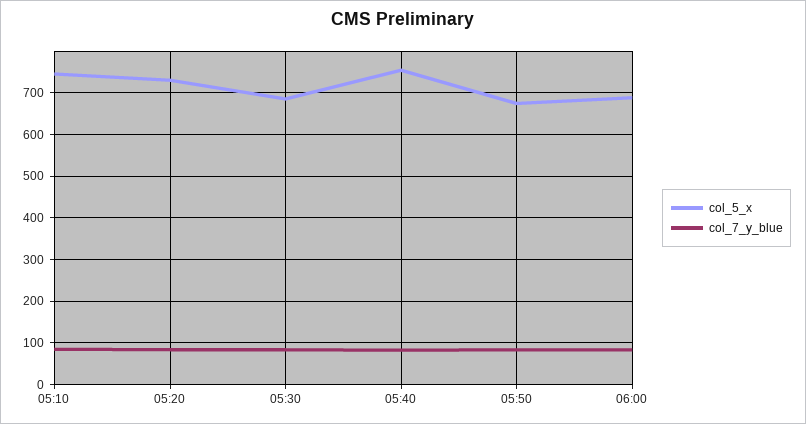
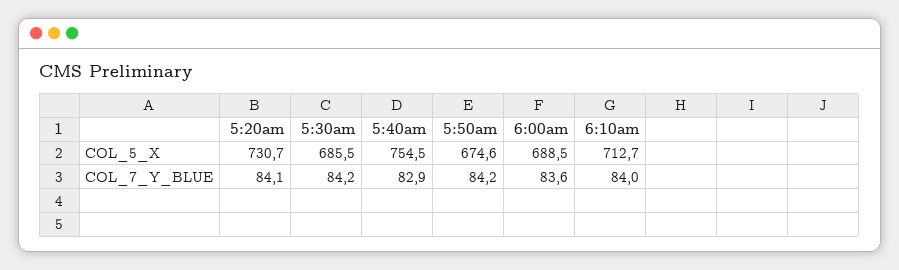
col_5_x, 05:10: 740 -> none
col_7_y_blue, 05:10: 80 -> none
col_5_x, 6:10am: none -> 712.7
col_7_y_blue, 6:10am: none -> 84

